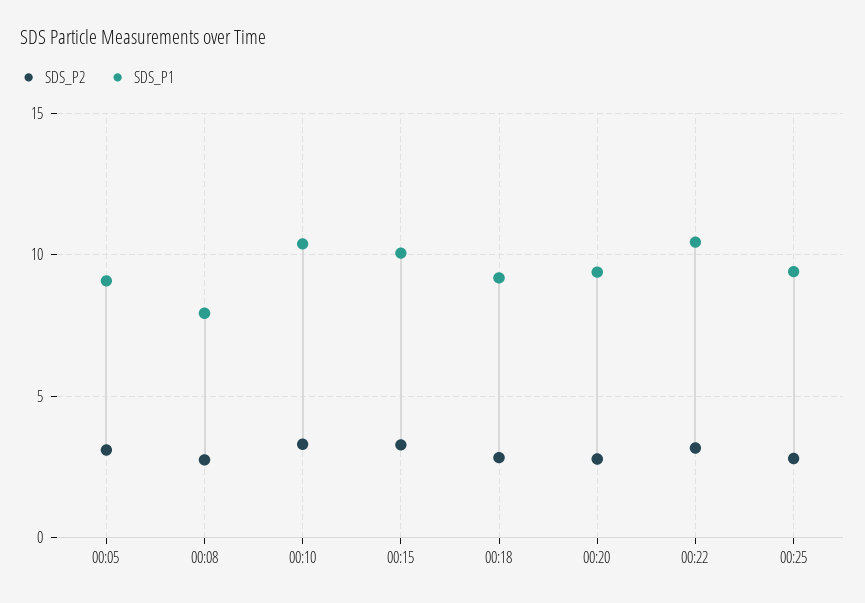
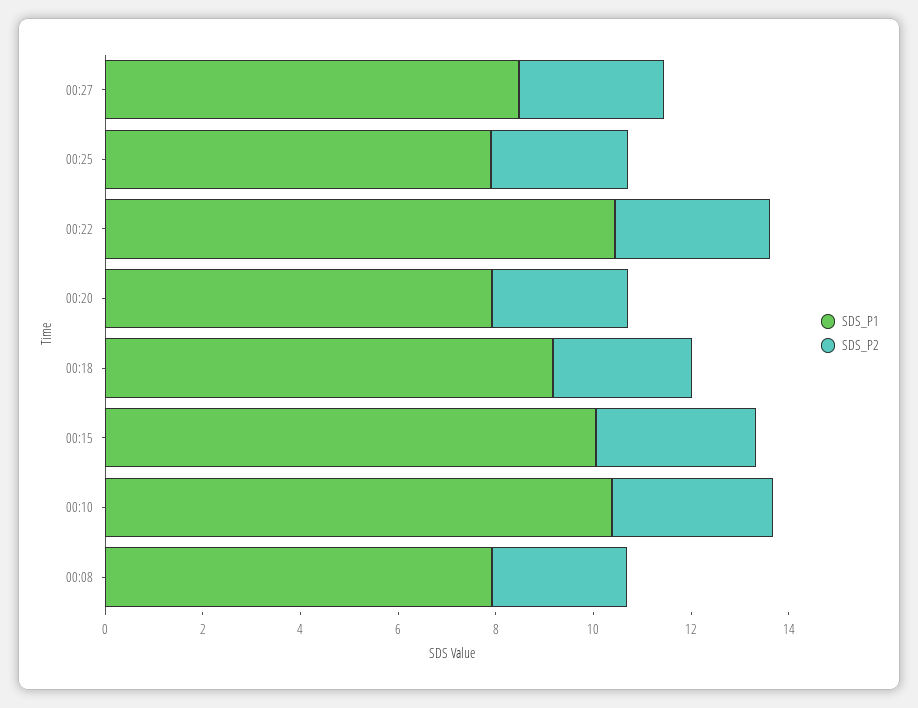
SDS_P2, 00:05: 3 -> none
SDS_P1, 00:05: 9 -> none
SDS_P1, 00:20: 9.5 -> 8
SDS_P1, 00:25: 9.5 -> 8
SDS_P1, 00:27: none -> 8.5
SDS_P2, 00:27: none -> 3

